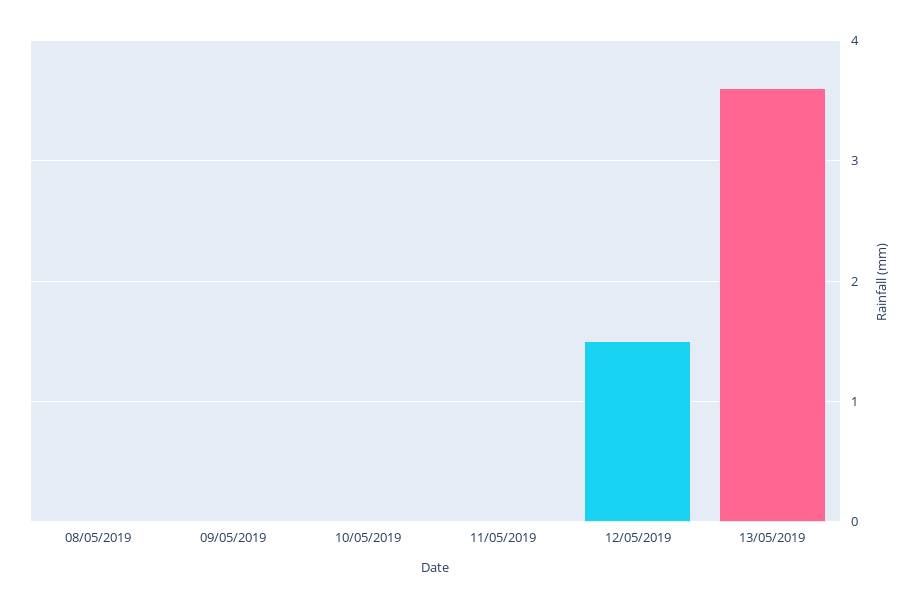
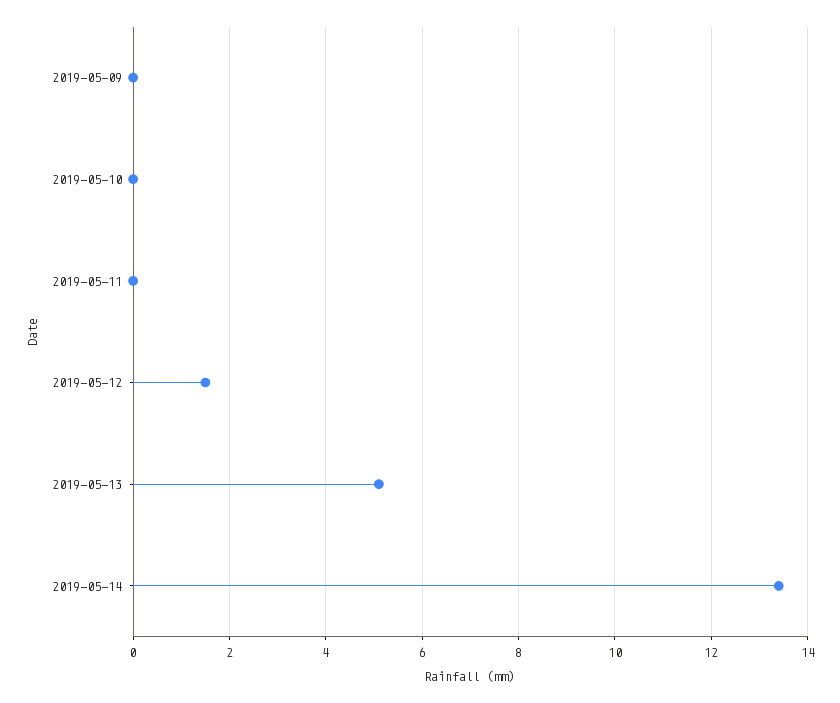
08/05/2019: 0 -> none
13/05/2019: 3.6 -> 5
2019-05-14: none -> 13.5

